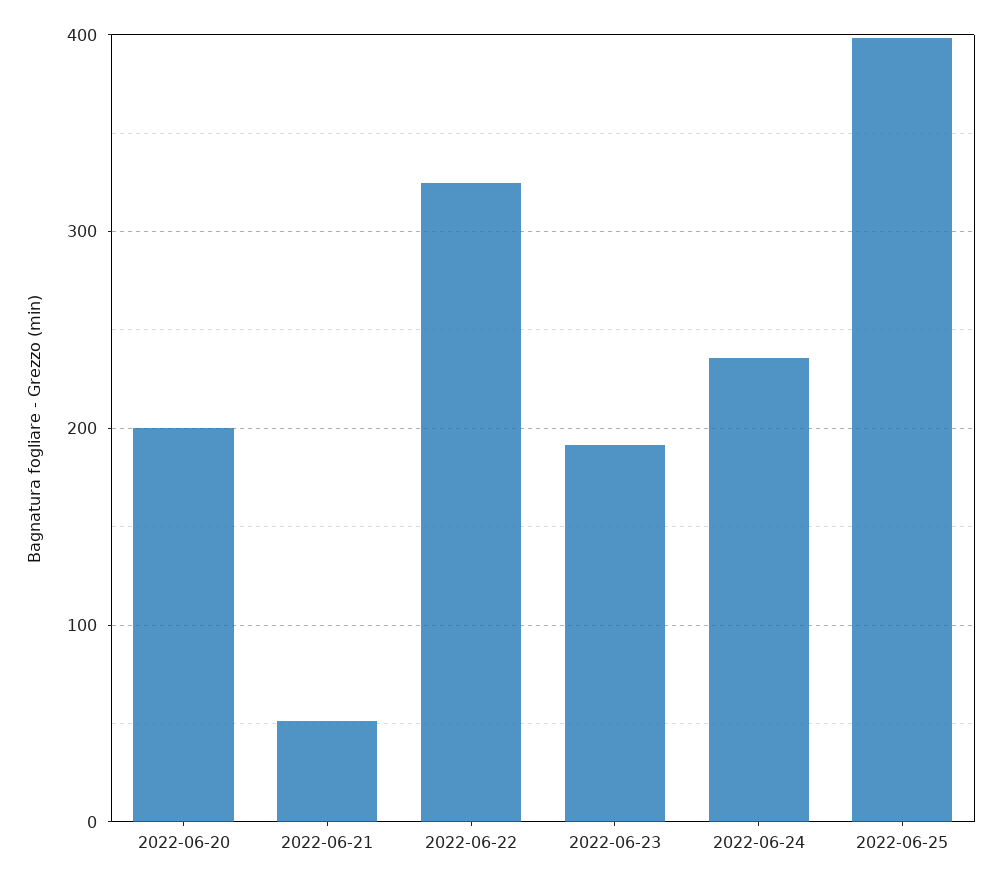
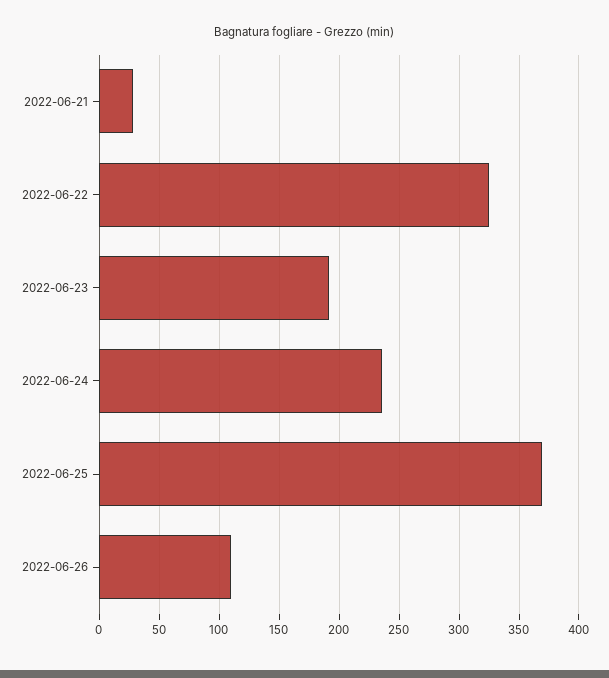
2022-06-20: 200 -> none
2022-06-21: 50 -> 30
2022-06-25: 400 -> 370
2022-06-26: none -> 110

